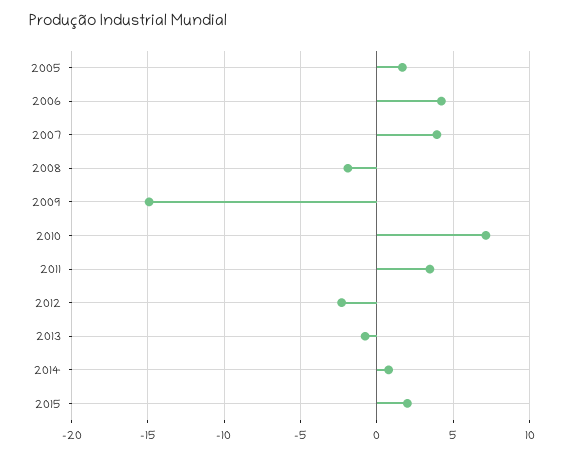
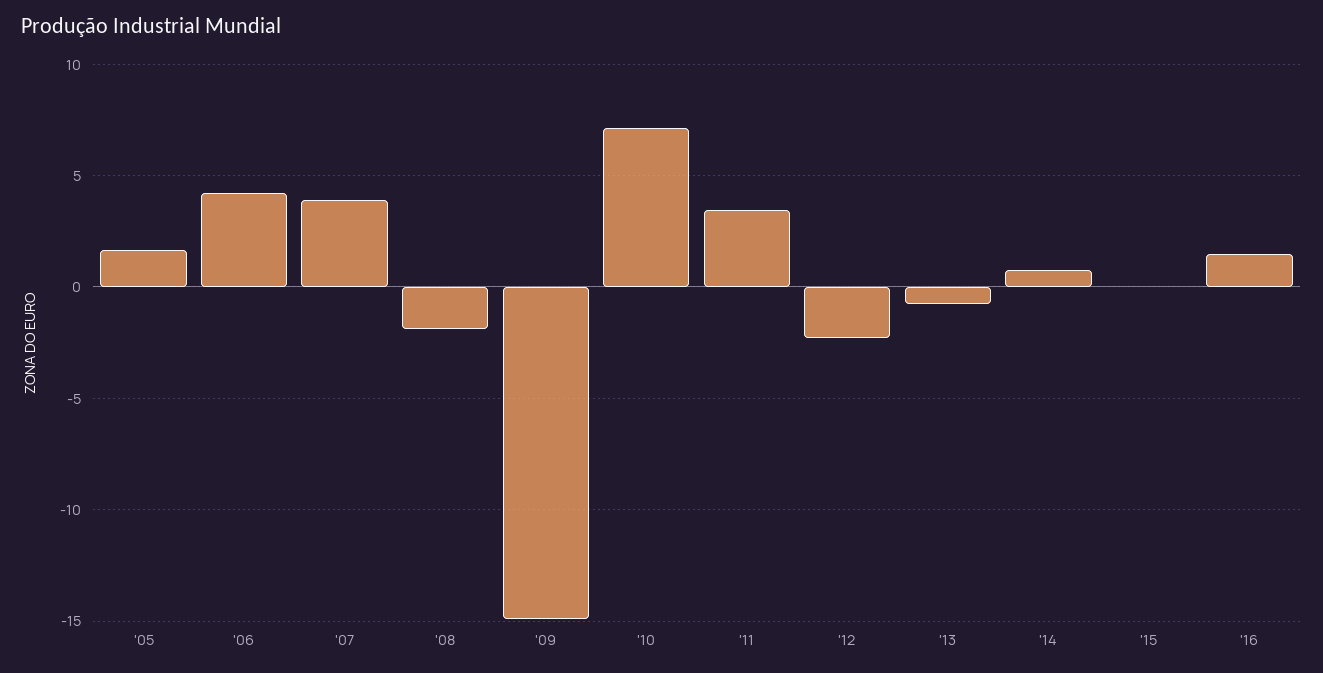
2015: 2 -> 0
'16: none -> 1.5

